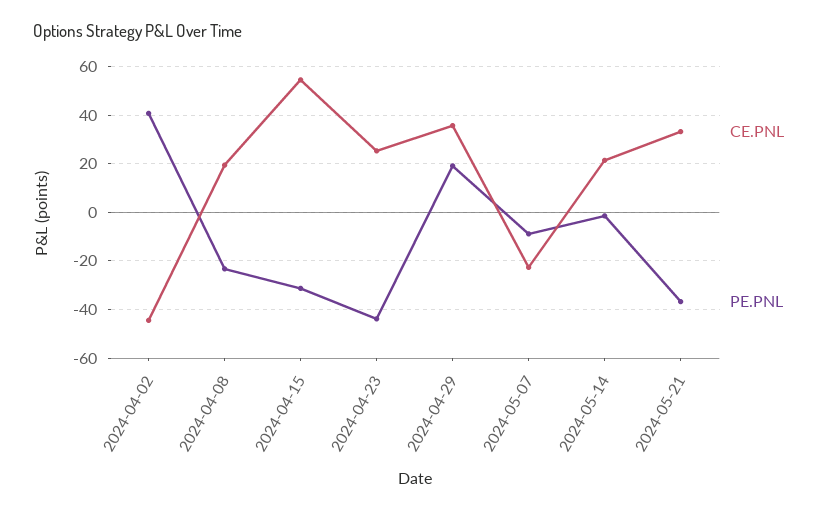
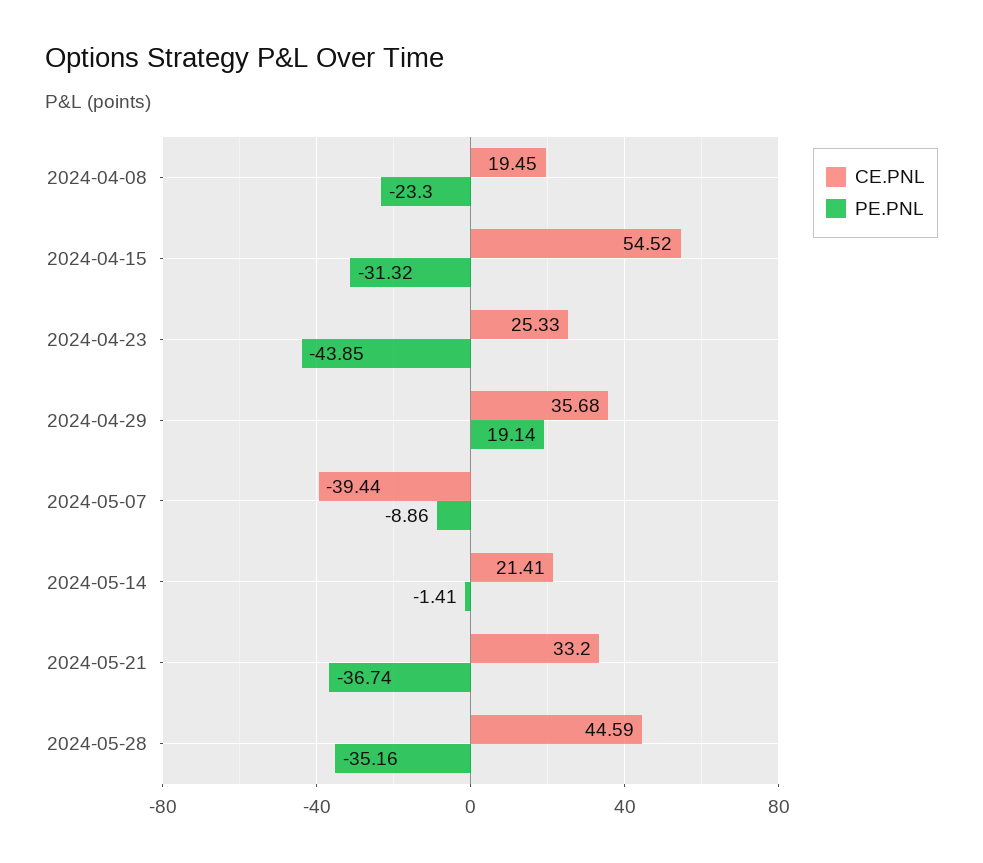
CE.PNL, 2024-04-02: -45 -> none
PE.PNL, 2024-04-02: 40 -> none
CE.PNL, 2024-05-07: -22.5 -> -39.44
CE.PNL, 2024-05-28: none -> 44.59
PE.PNL, 2024-05-28: none -> -35.16

